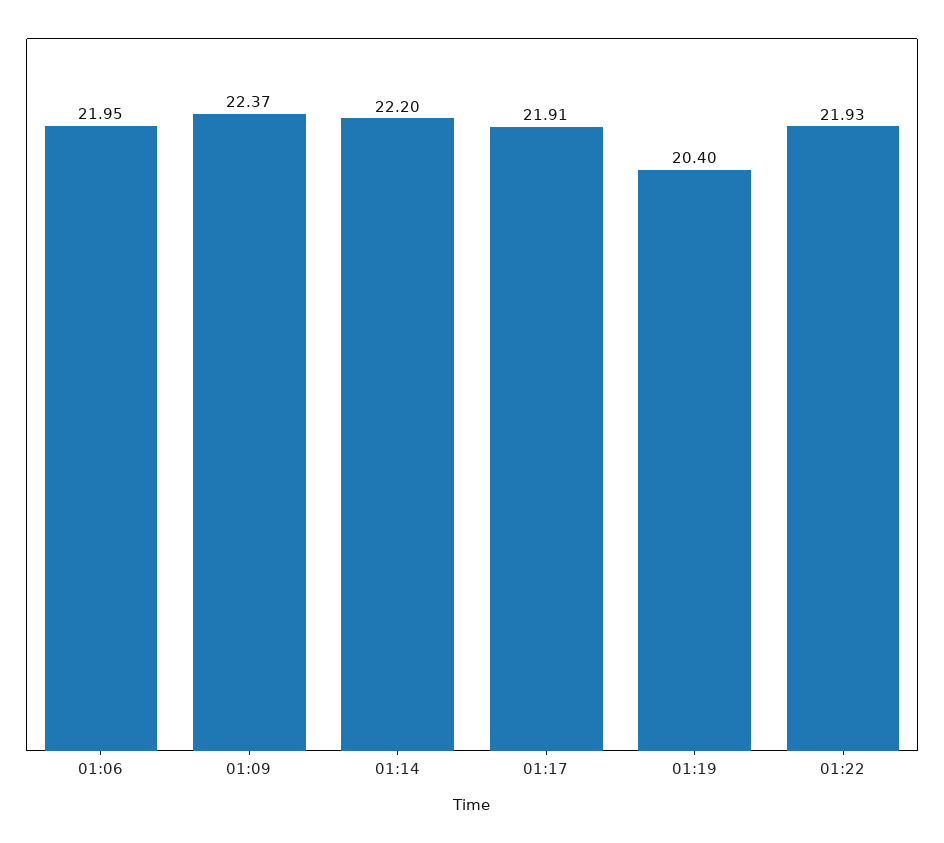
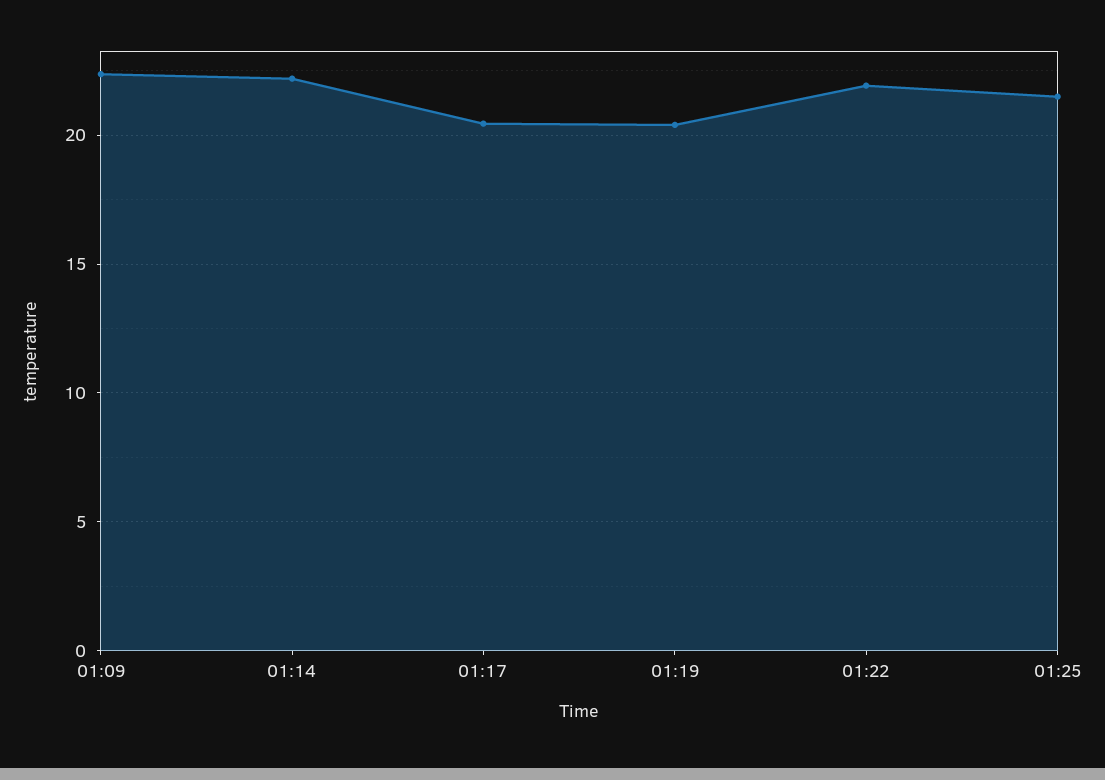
01:06: 21.95 -> none
01:17: 21.91 -> 20.5
01:25: none -> 21.5

